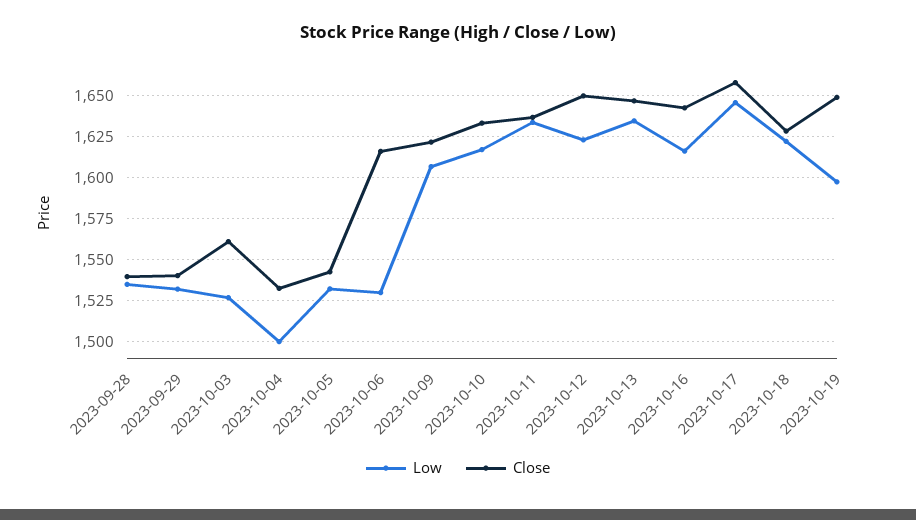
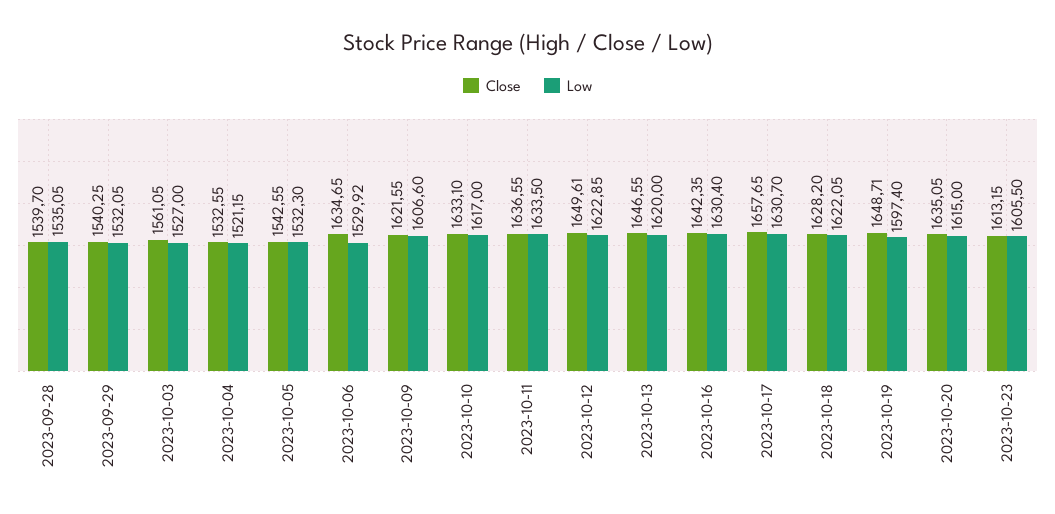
Low, 2023-10-04: 1500 -> 1521.15
Close, 2023-10-06: 1615 -> 1634.65
Low, 2023-10-13: 1635 -> 1620
Low, 2023-10-16: 1615 -> 1630.4
Low, 2023-10-17: 1645 -> 1630.7
Close, 2023-10-20: none -> 1635.05
Low, 2023-10-20: none -> 1615
Close, 2023-10-23: none -> 1613.15
Low, 2023-10-23: none -> 1605.5

